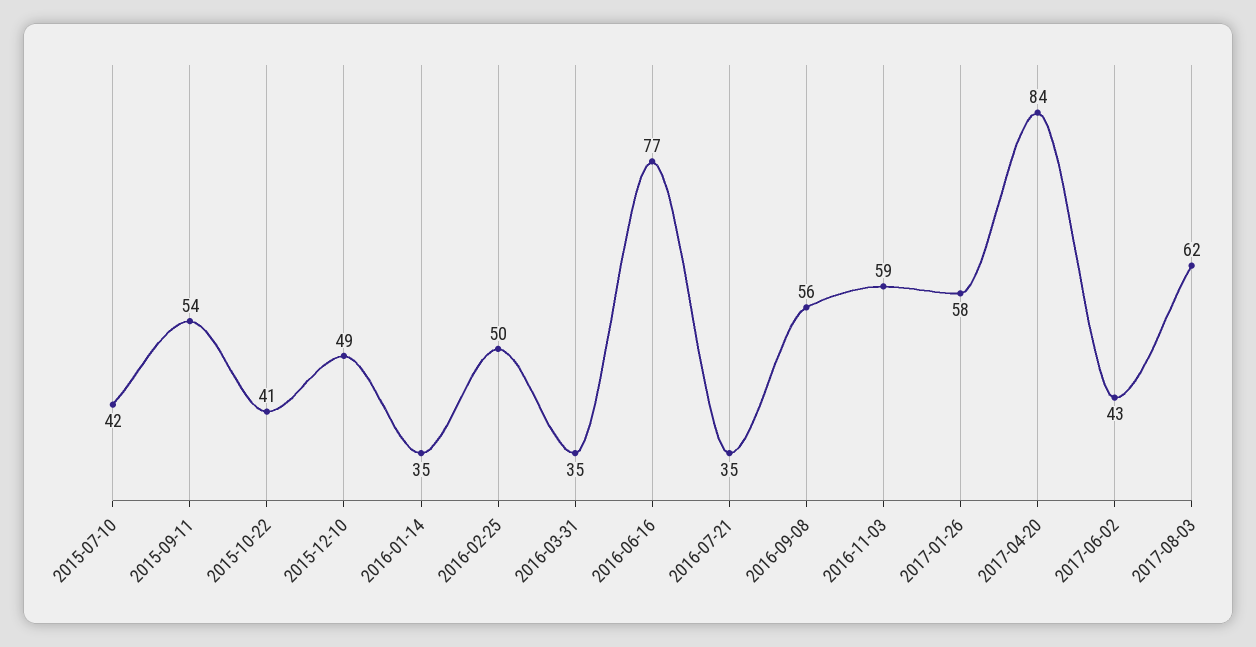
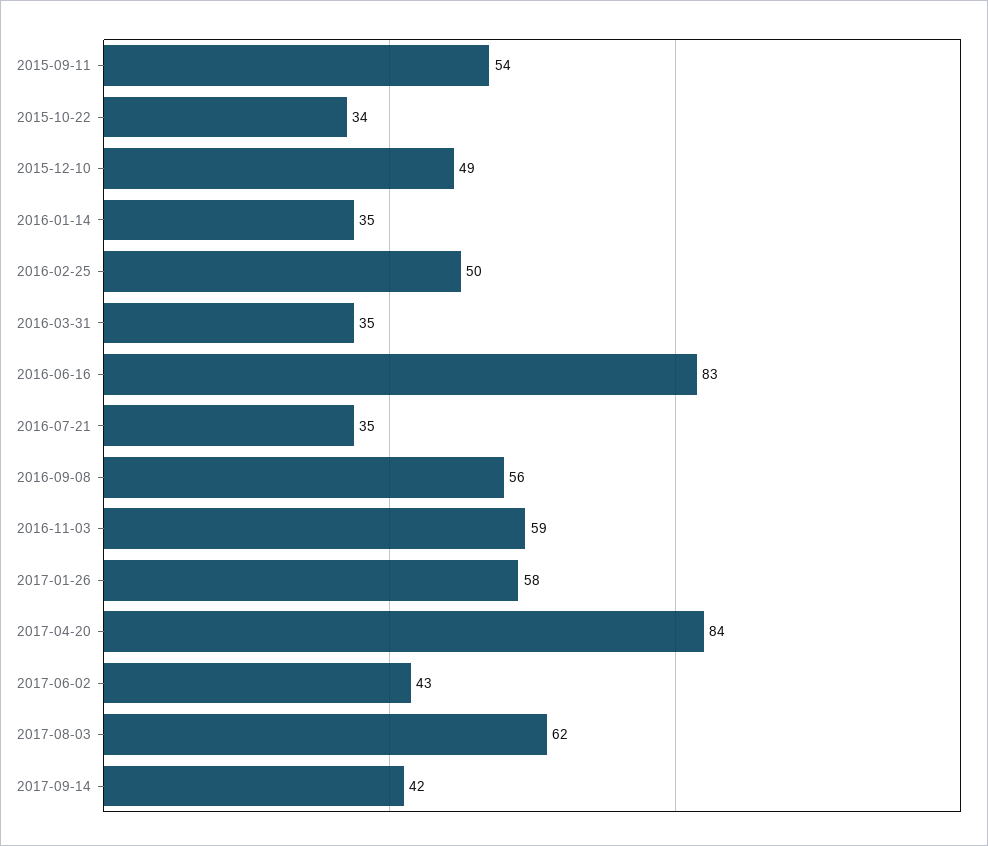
2015-07-10: 42 -> none
2015-10-22: 41 -> 34
2016-06-16: 77 -> 83
2017-09-14: none -> 42

